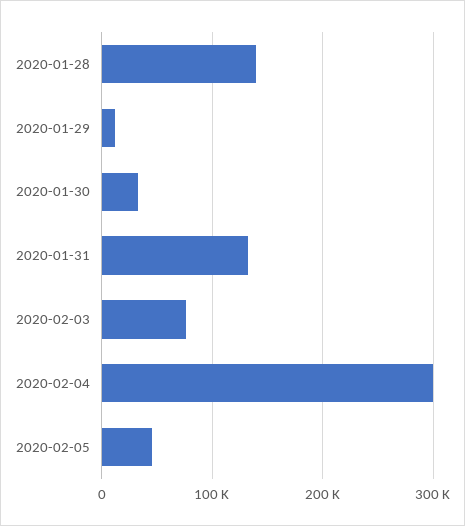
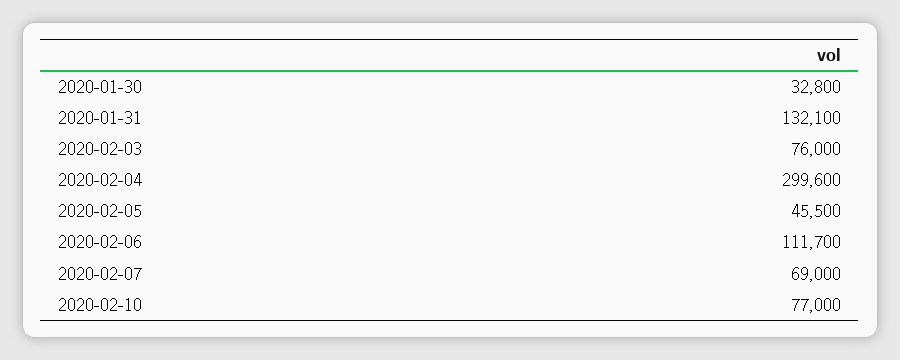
2020-01-28: 140000 -> none
2020-01-29: 10000 -> none
2020-02-06: none -> 111700
2020-02-07: none -> 69000
2020-02-10: none -> 77000

